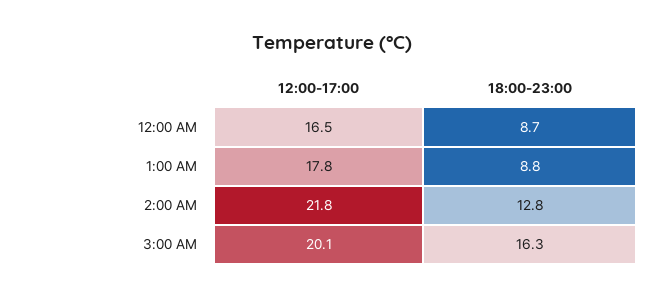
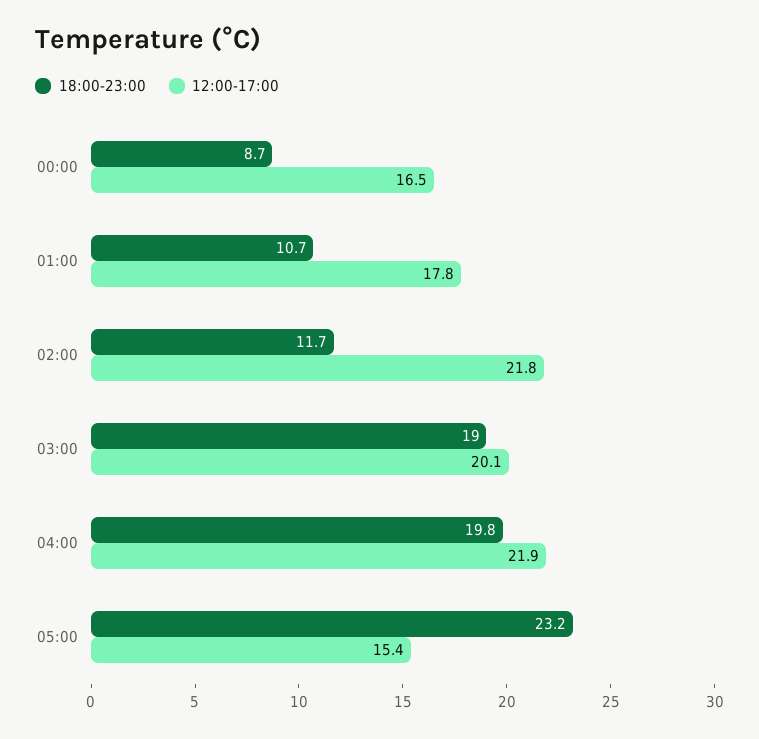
18:00-23:00, 1:00 AM: 8.8 -> 10.7
18:00-23:00, 2:00 AM: 12.8 -> 11.7
18:00-23:00, 3:00 AM: 16.3 -> 19
18:00-23:00, 04:00: none -> 19.8
12:00-17:00, 04:00: none -> 21.9
18:00-23:00, 05:00: none -> 23.2
12:00-17:00, 05:00: none -> 15.4

